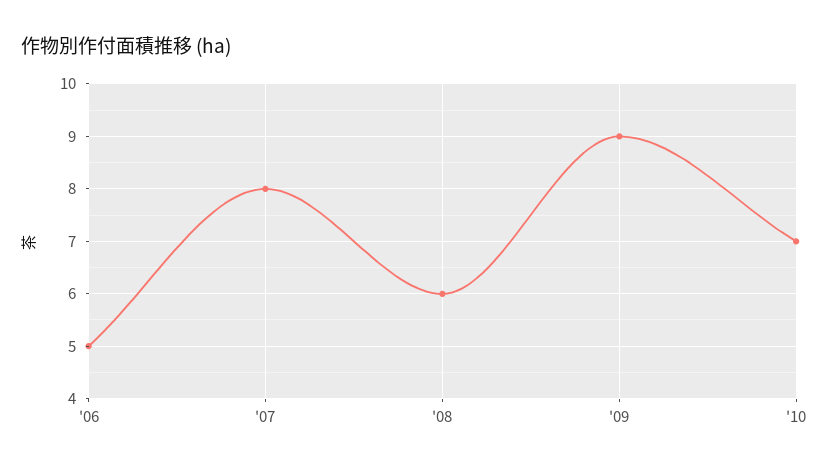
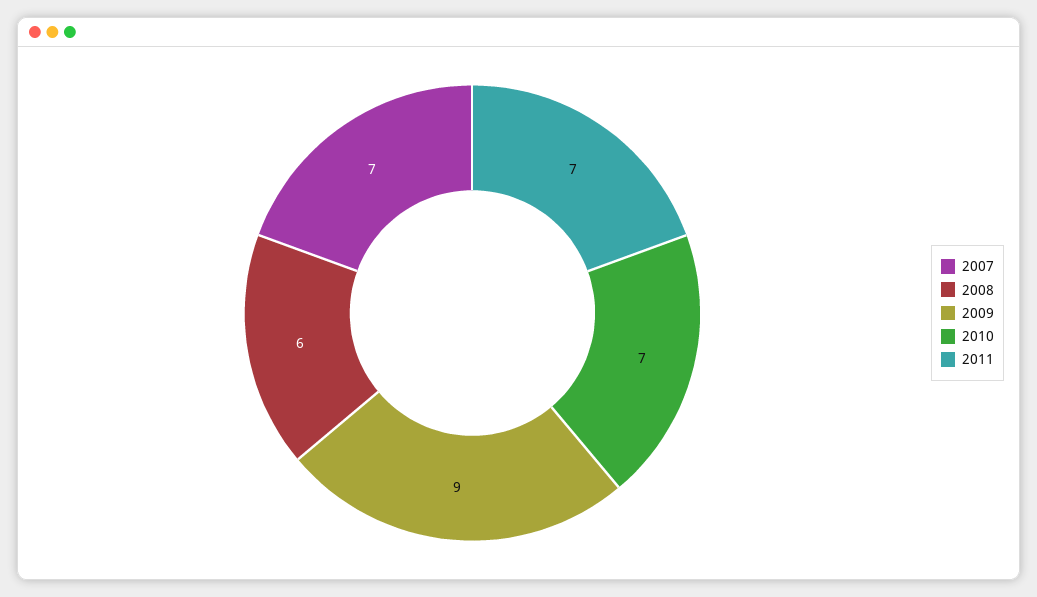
'06: 5 -> none
'07: 8 -> 7
2011: none -> 7

